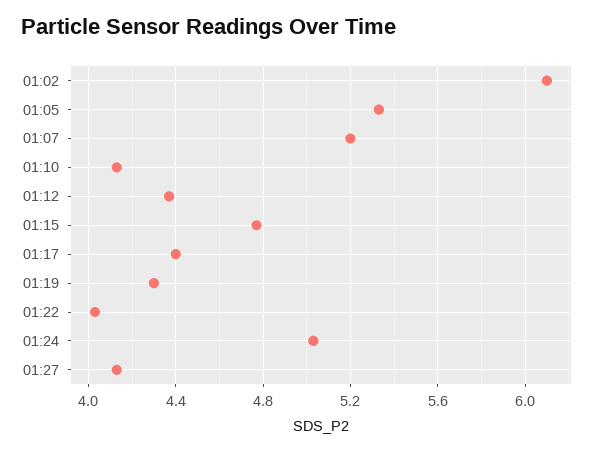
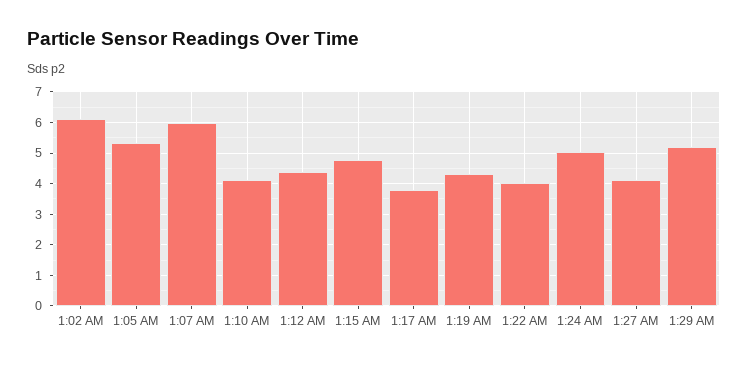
01:07: 5.2 -> 6
01:17: 4.4 -> 3.8
1:29 AM: none -> 5.2

